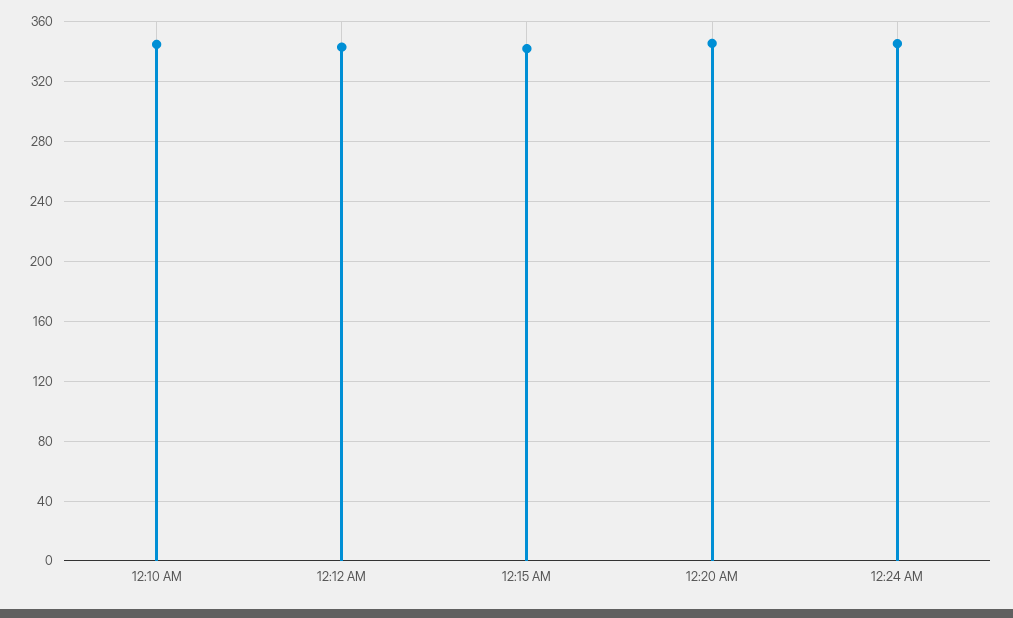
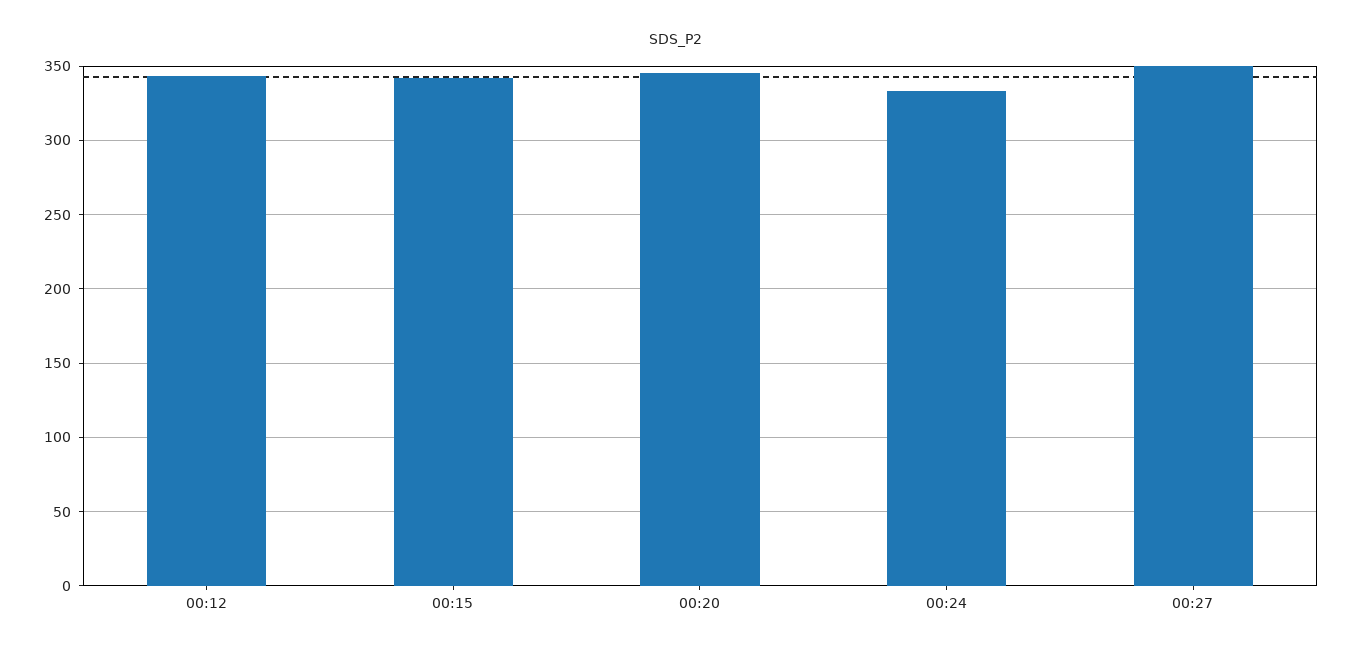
12:10 AM: 345 -> none
12:24 AM: 345 -> 335
00:27: none -> 350

